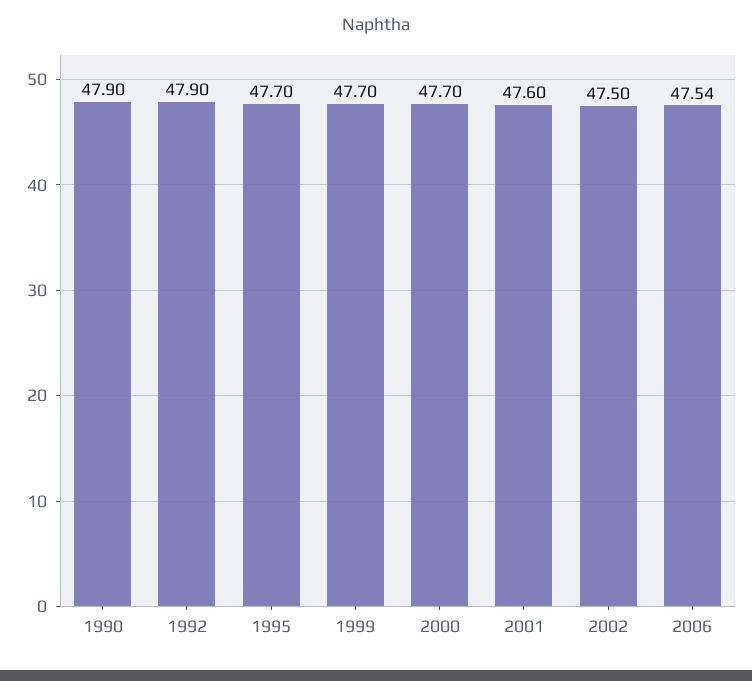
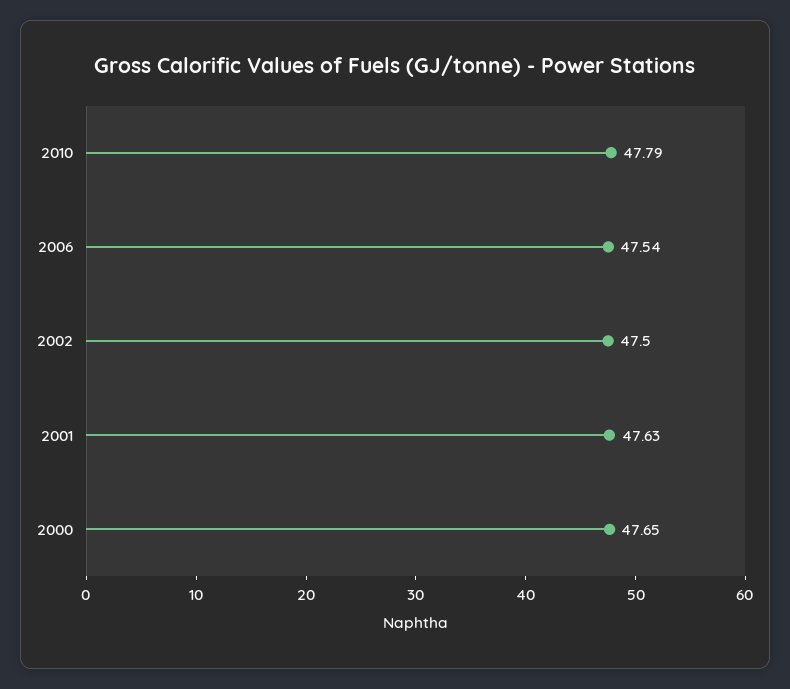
1990: 47.9 -> none
1992: 47.9 -> none
1995: 47.7 -> none
1999: 47.7 -> none
2000: 47.7 -> 47.65
2001: 47.6 -> 47.63
2010: none -> 47.79

